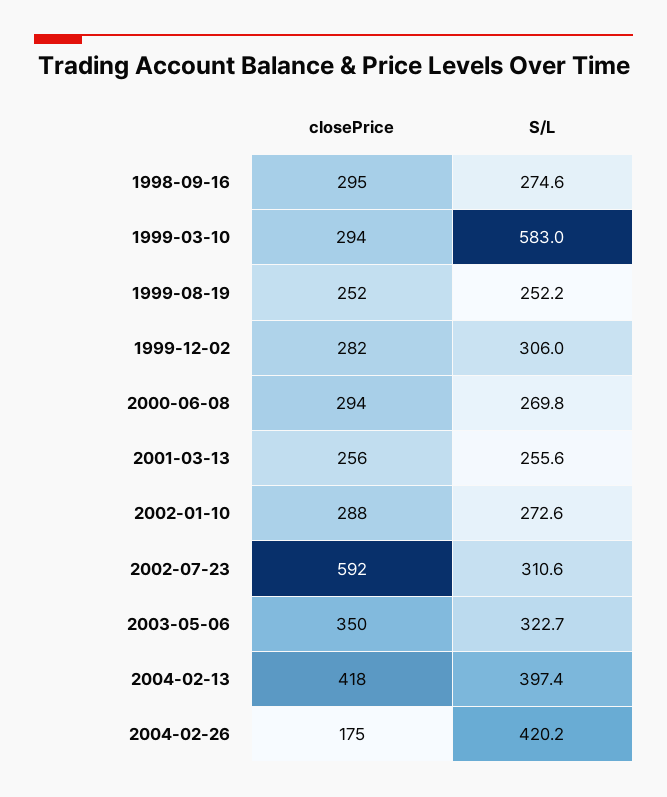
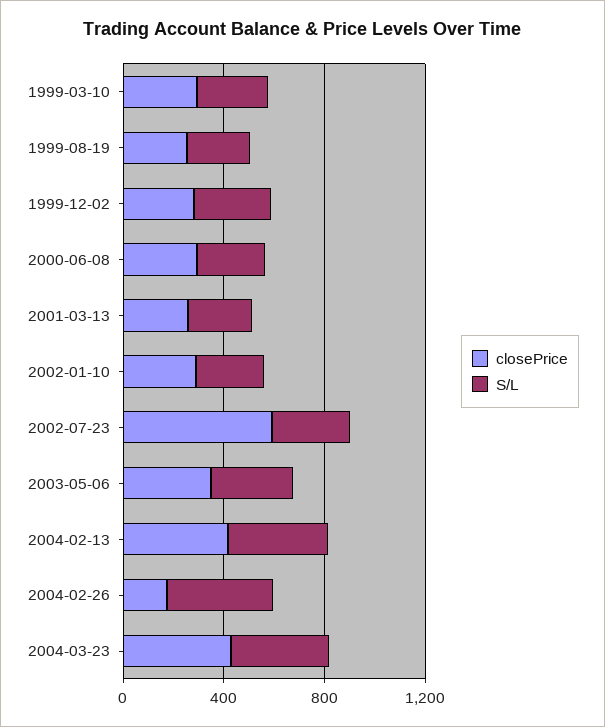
closePrice, 1998-09-16: 295 -> none
S/L, 1998-09-16: 274.6 -> none
S/L, 1999-03-10: 583 -> 300
closePrice, 2004-03-23: none -> 400
S/L, 2004-03-23: none -> 400

